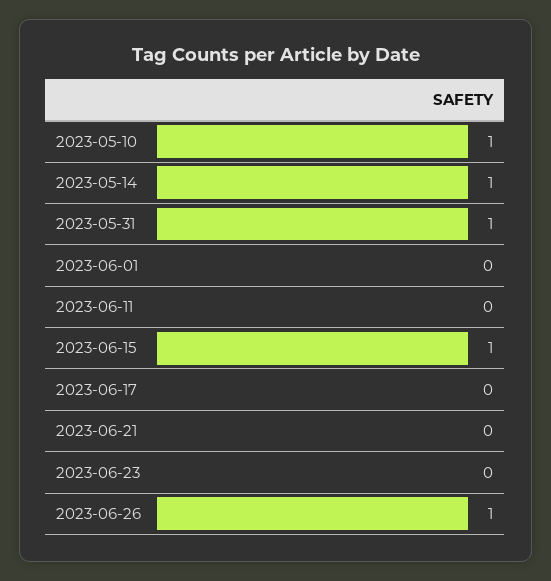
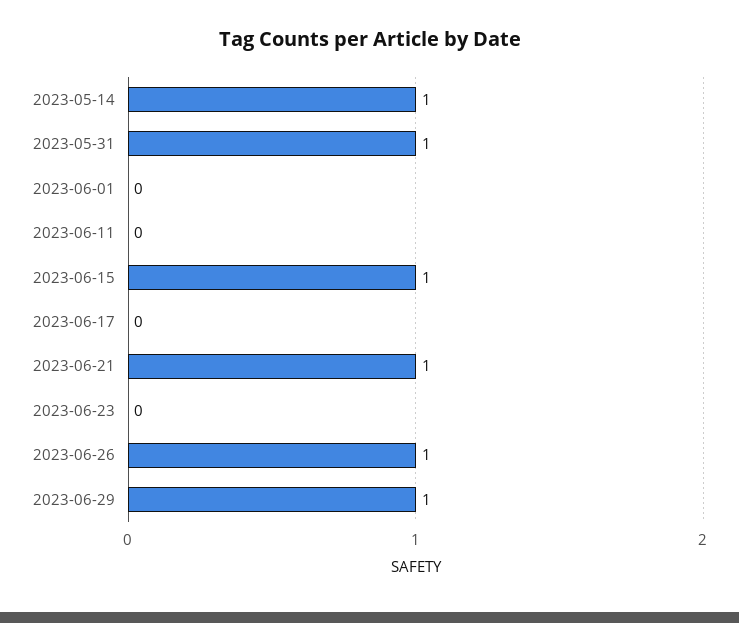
2023-05-10: 1 -> none
2023-06-21: 0 -> 1
2023-06-29: none -> 1

